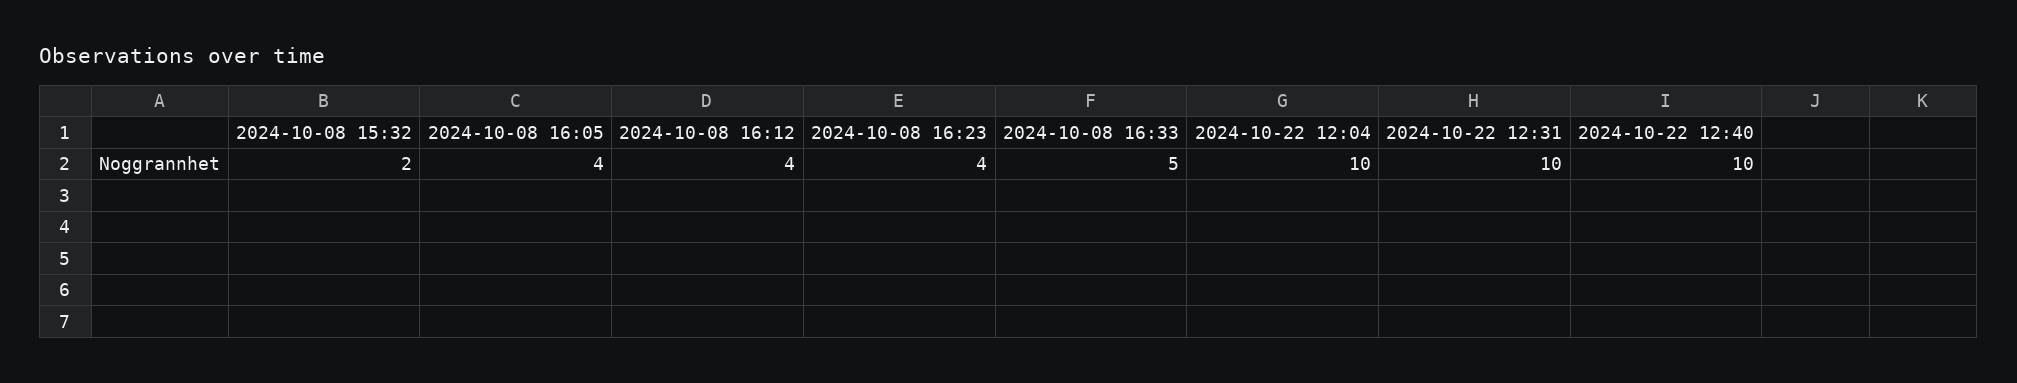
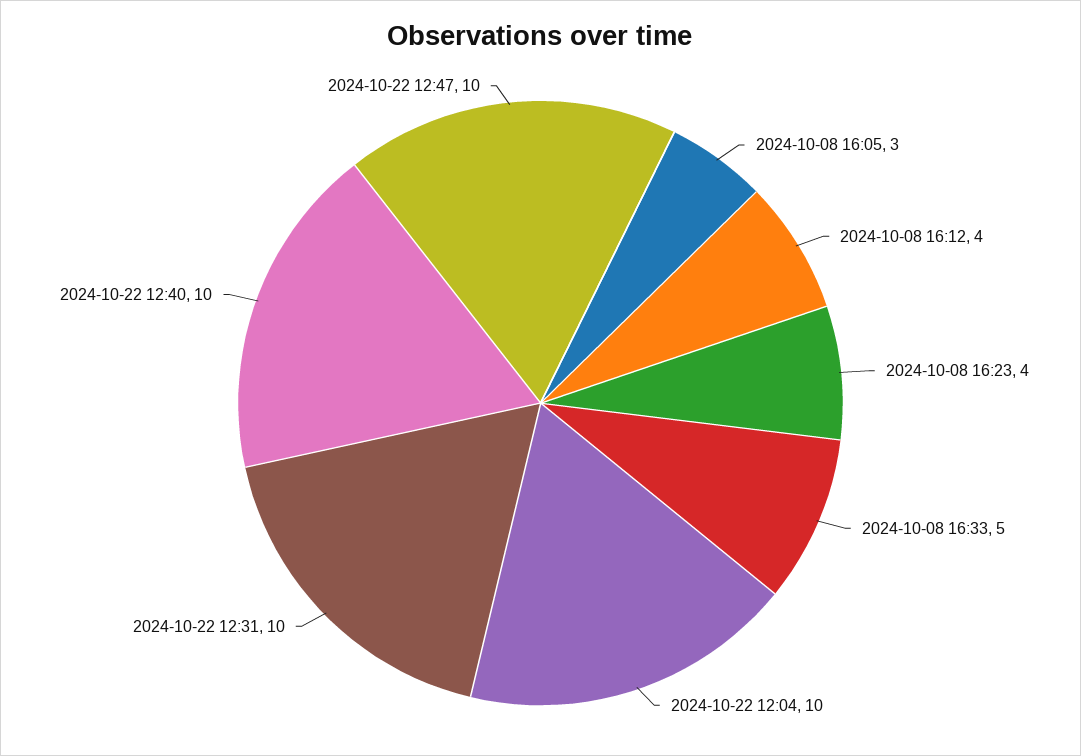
2024-10-08 15:32: 2 -> none
2024-10-08 16:05: 4 -> 3
2024-10-22 12:47: none -> 10

